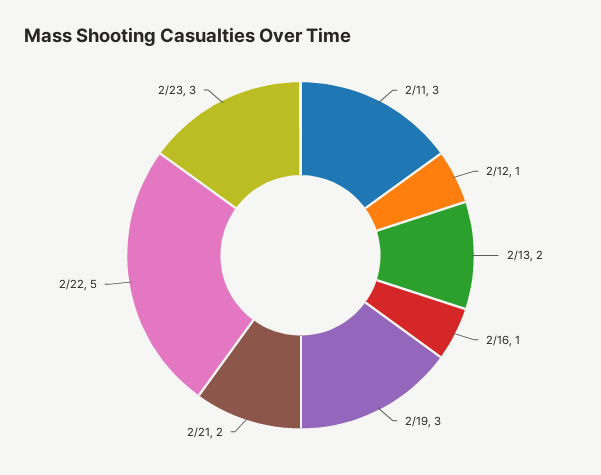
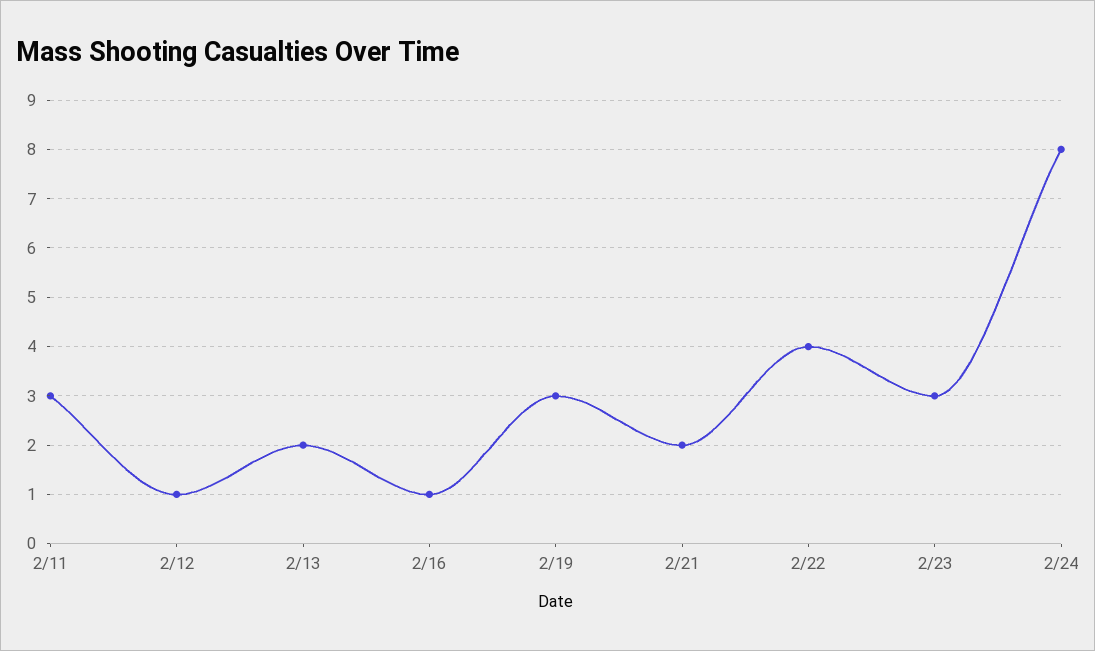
2/22: 5 -> 4
2/24: none -> 8

